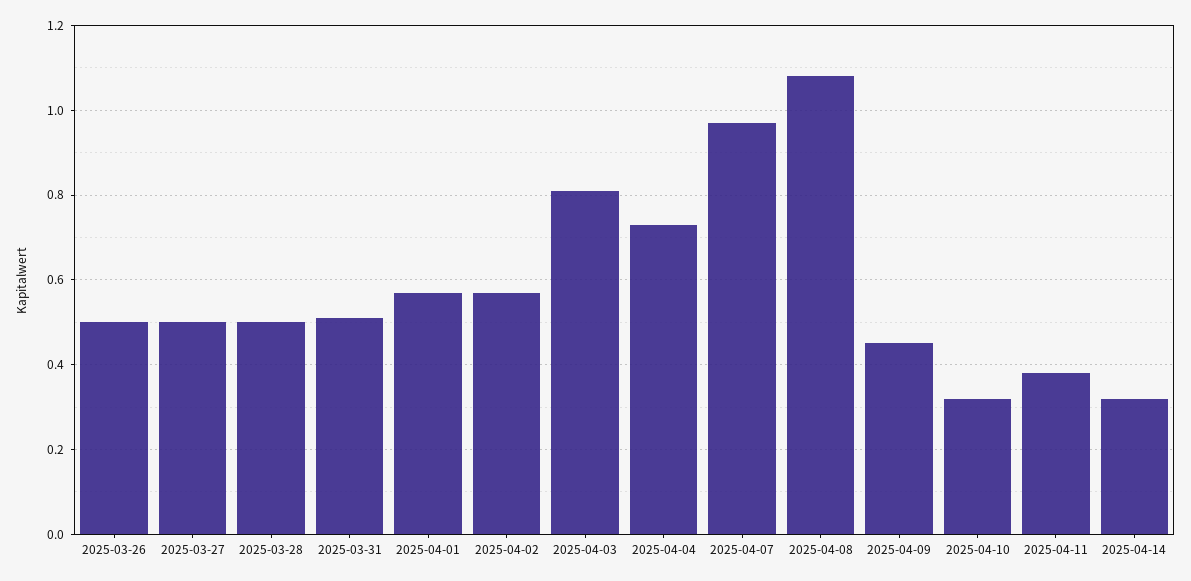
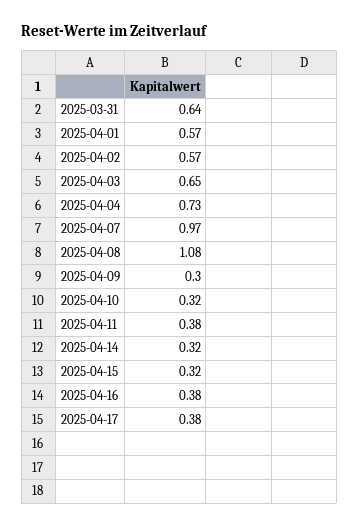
2025-03-26: 0.5 -> none
2025-03-27: 0.5 -> none
2025-03-28: 0.5 -> none
2025-03-31: 0.5 -> 0.64
2025-04-03: 0.8 -> 0.65
2025-04-09: 0.45 -> 0.3
2025-04-15: none -> 0.32
2025-04-16: none -> 0.38
2025-04-17: none -> 0.38

